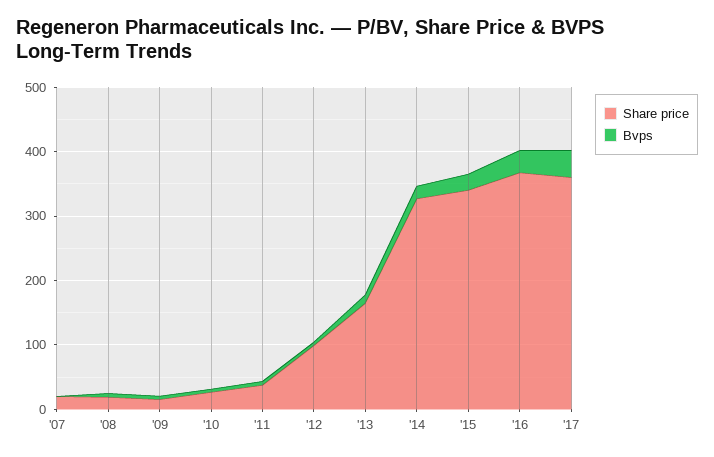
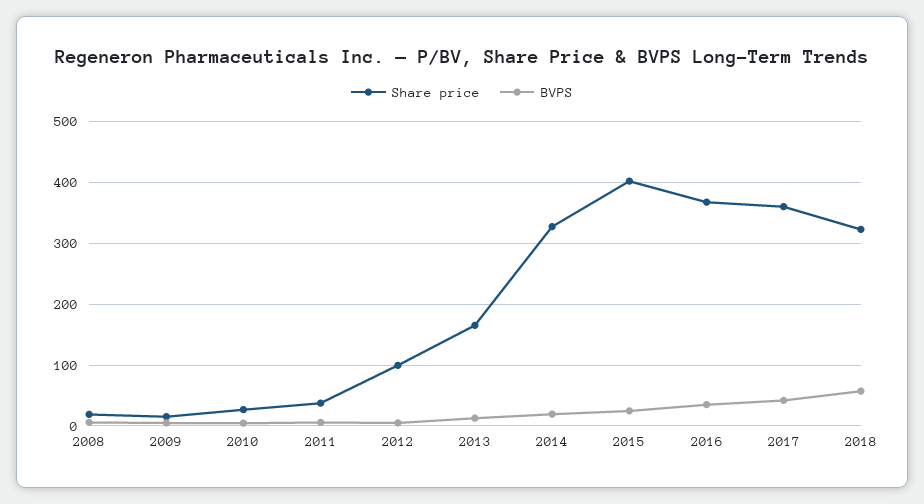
Share price, '07: 20 -> none
Bvps, '07: 0 -> none
Share price, '15: 340 -> 400
Share price, 2018: none -> 320
Bvps, 2018: none -> 60

